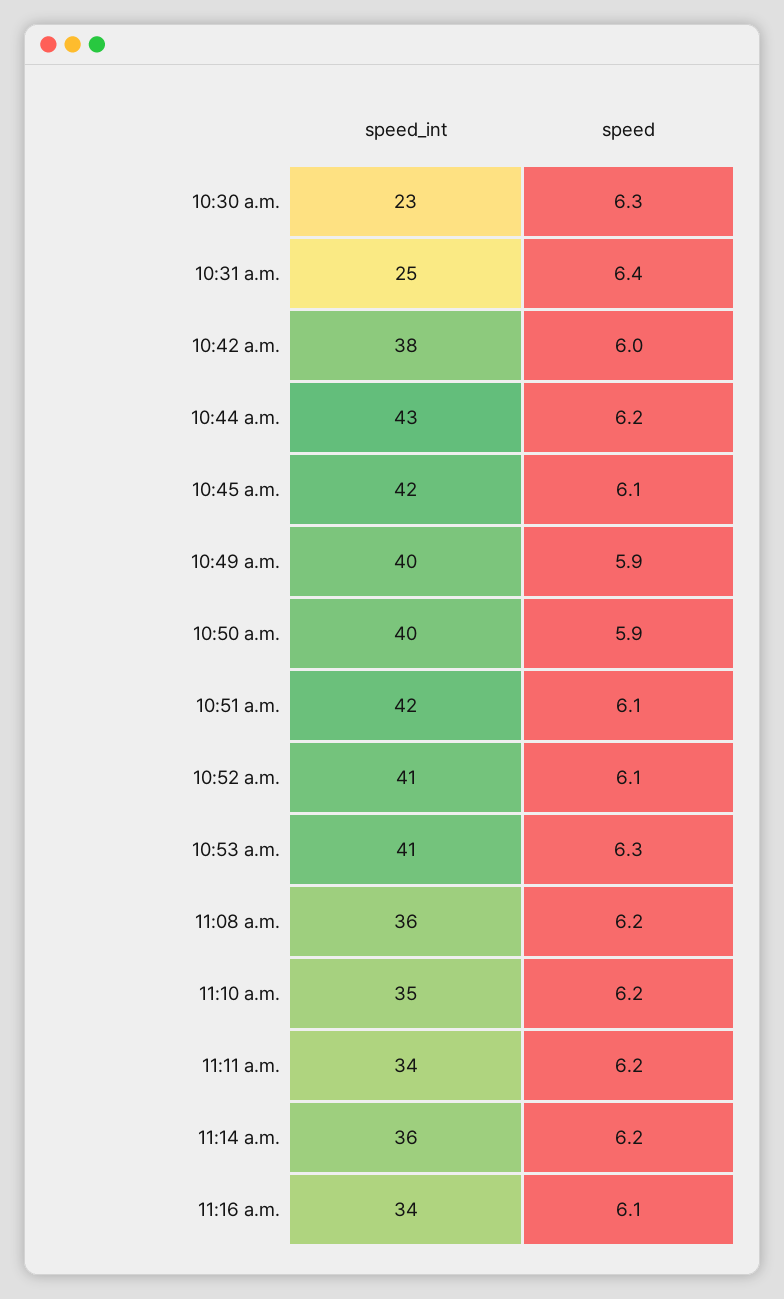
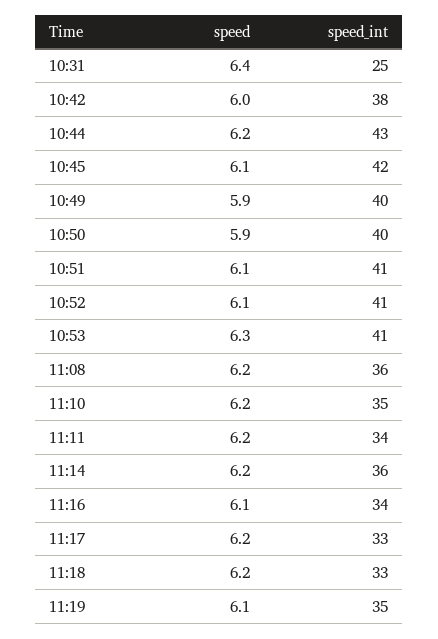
speed_int, 10:30 a.m.: 23 -> none
speed, 10:30 a.m.: 6.3 -> none
speed_int, 10:51 a.m.: 42 -> 41
speed, 11:17: none -> 6.2
speed_int, 11:17: none -> 33
speed, 11:18: none -> 6.2
speed_int, 11:18: none -> 33
speed, 11:19: none -> 6.1
speed_int, 11:19: none -> 35

